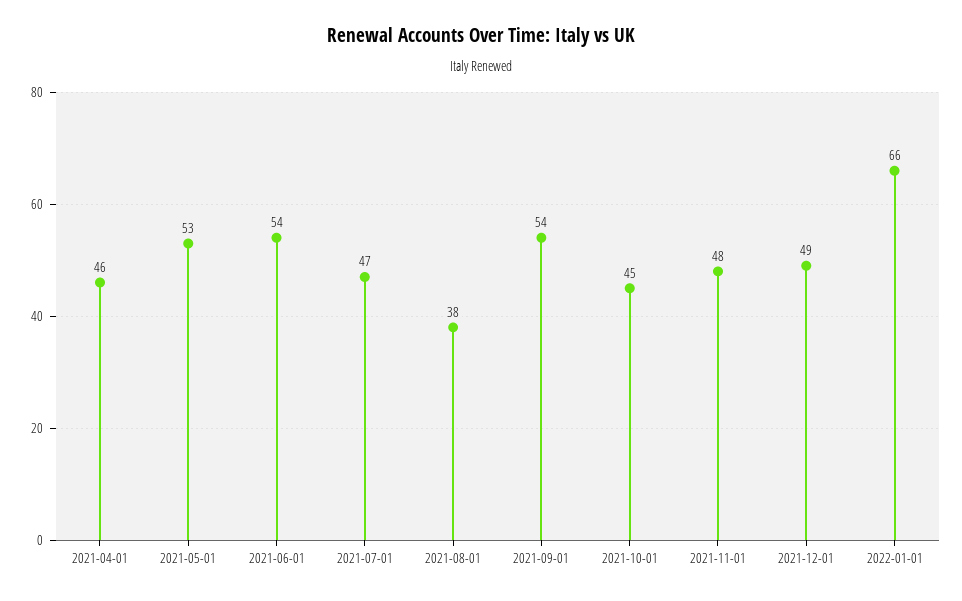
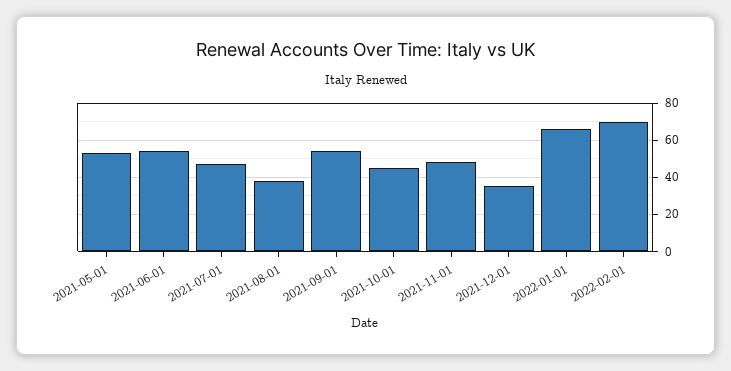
2021-04-01: 46 -> none
2021-12-01: 49 -> 35
2022-02-01: none -> 70

